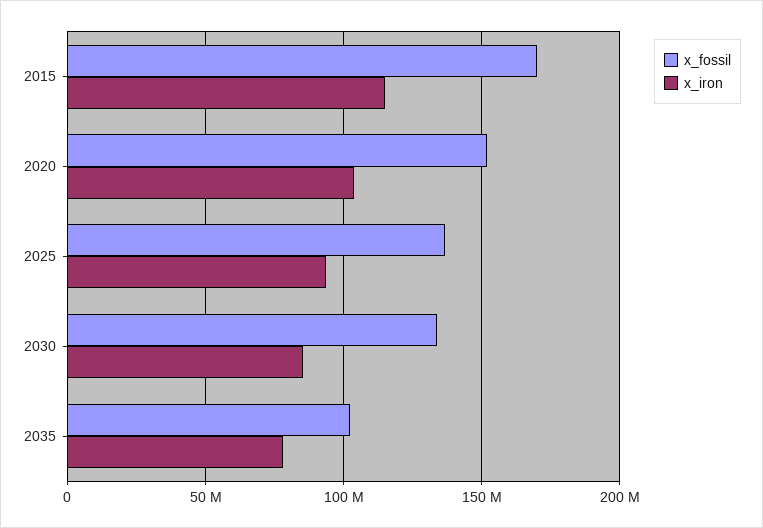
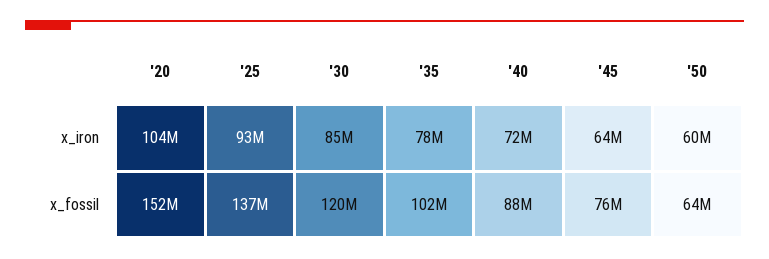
x_fossil, 2015: 170000000 -> none
x_iron, 2015: 115000000 -> none
x_fossil, 2030: 135000000 -> 120000000
x_iron, '40: none -> 72000000
x_iron, '45: none -> 64000000
x_iron, '50: none -> 60000000
x_fossil, '40: none -> 88000000
x_fossil, '45: none -> 76000000
x_fossil, '50: none -> 64000000

